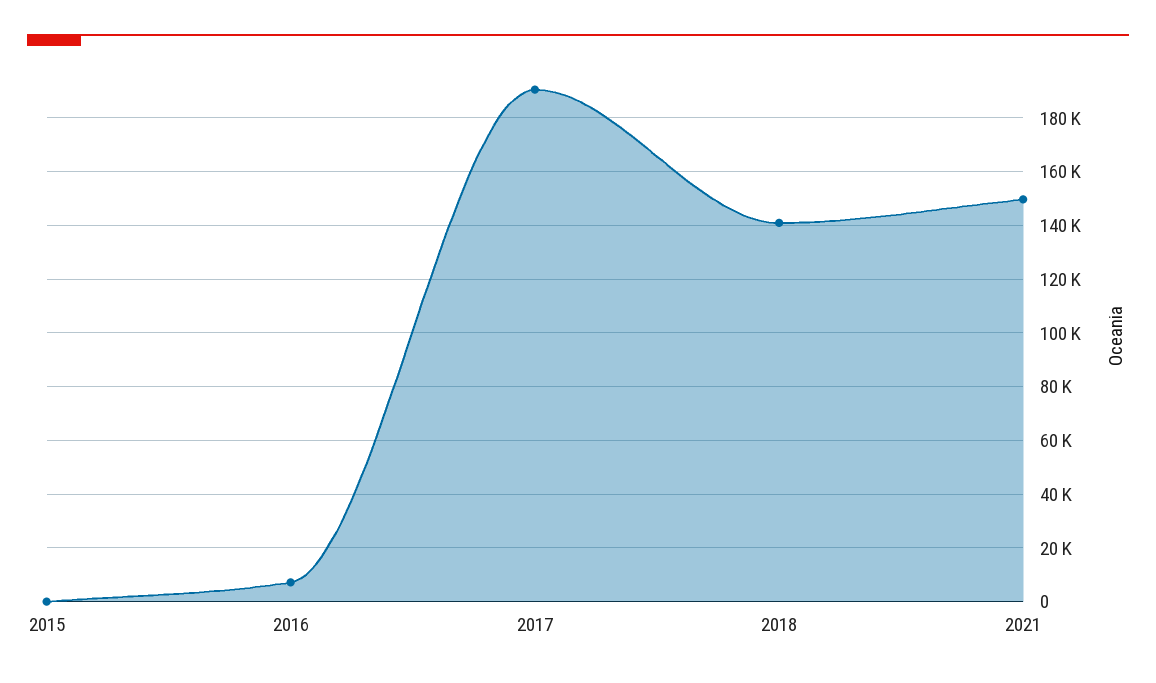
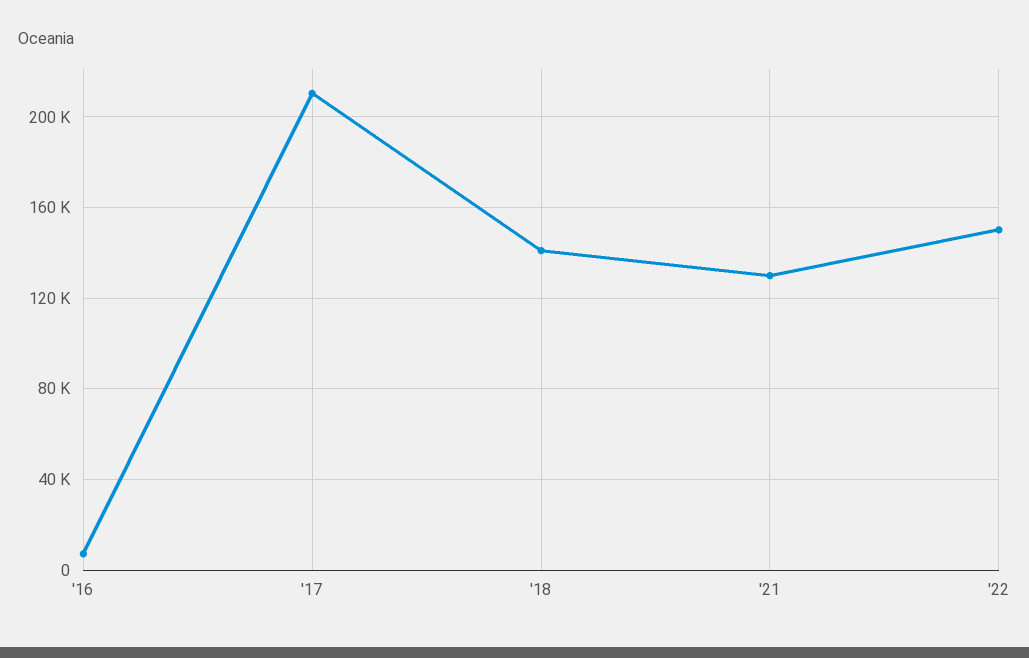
2015: 0 -> none
2017: 190000 -> 210000
2021: 150000 -> 130000
'22: none -> 150000

